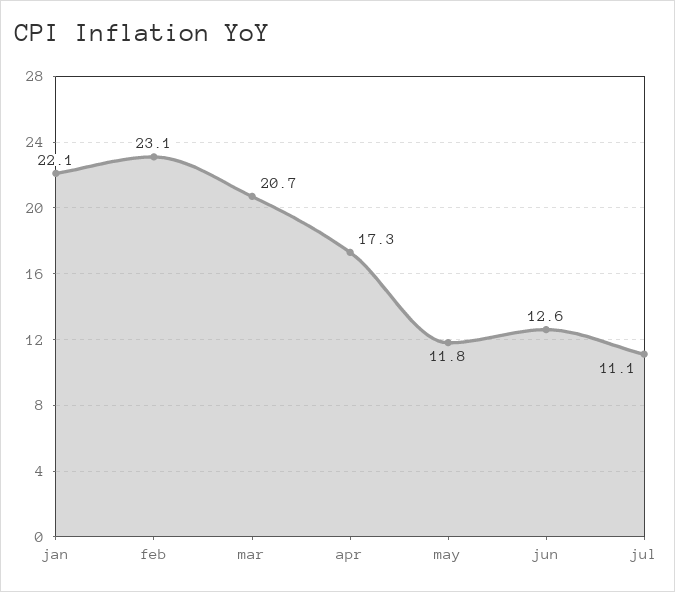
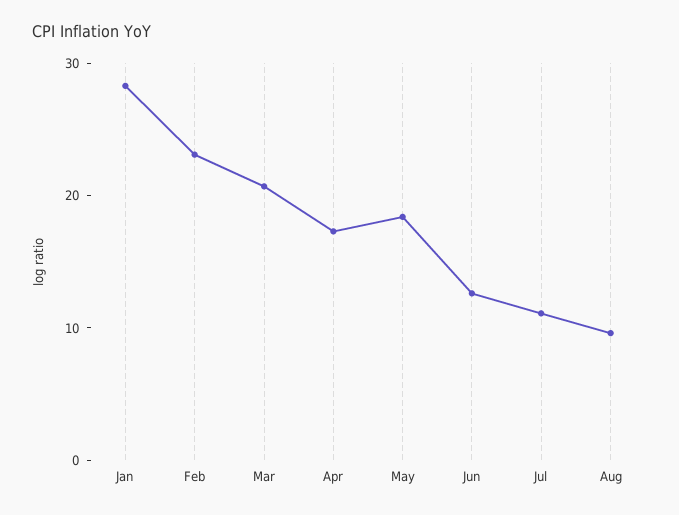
jan: 22.1 -> 28
may: 11.8 -> 18
Aug: none -> 10

